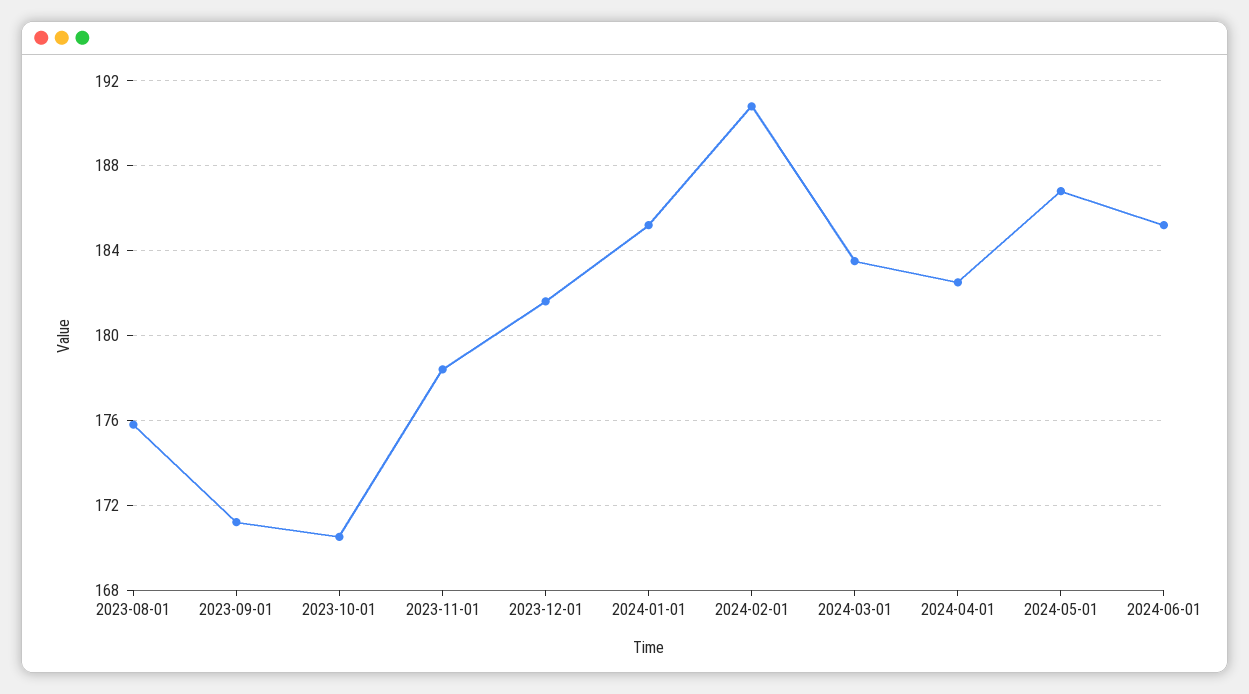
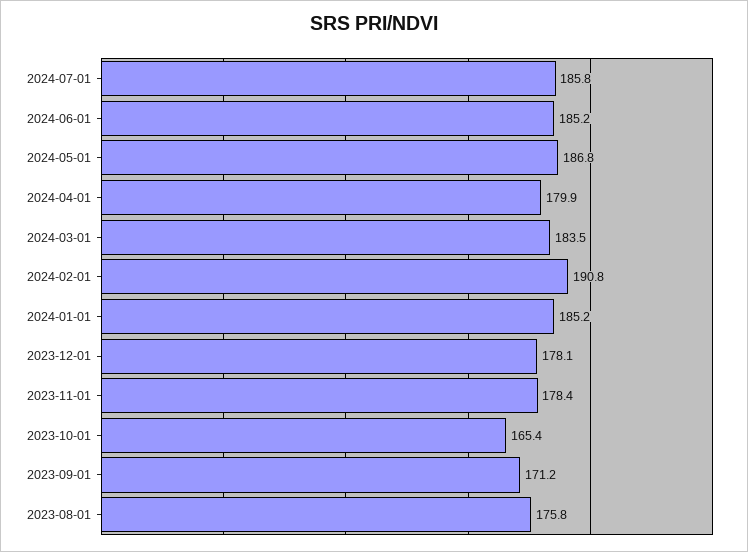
2023-10-01: 170.5 -> 165.4
2023-12-01: 181.5 -> 178.1
2024-04-01: 182.5 -> 179.9
2024-07-01: none -> 185.8

